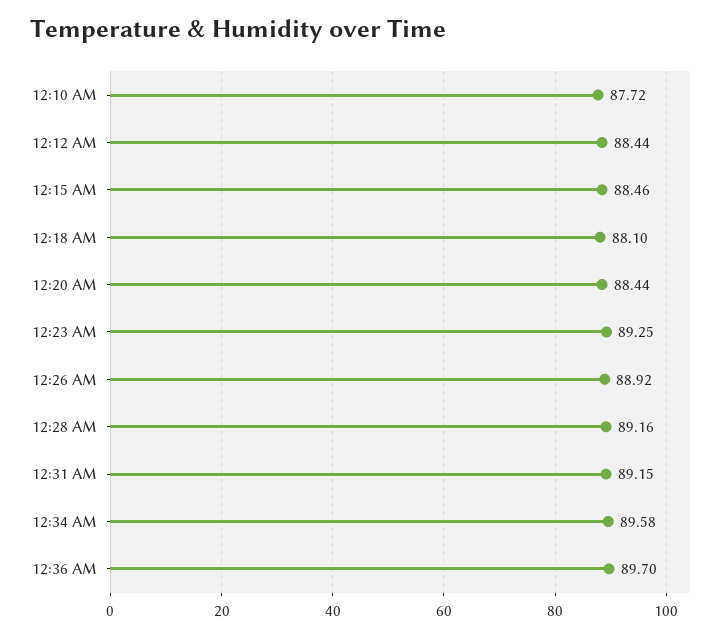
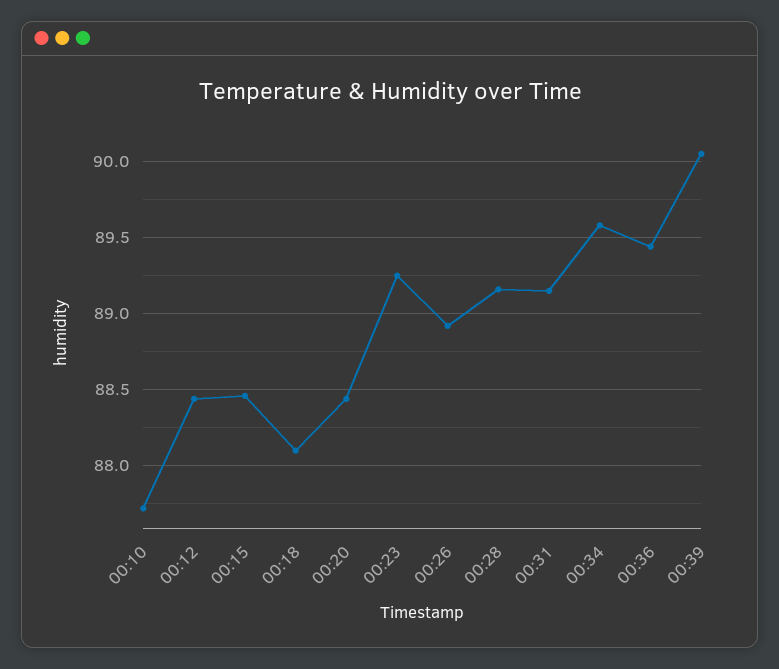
12:36 AM: 89.7 -> 89.45
00:39: none -> 90.05

